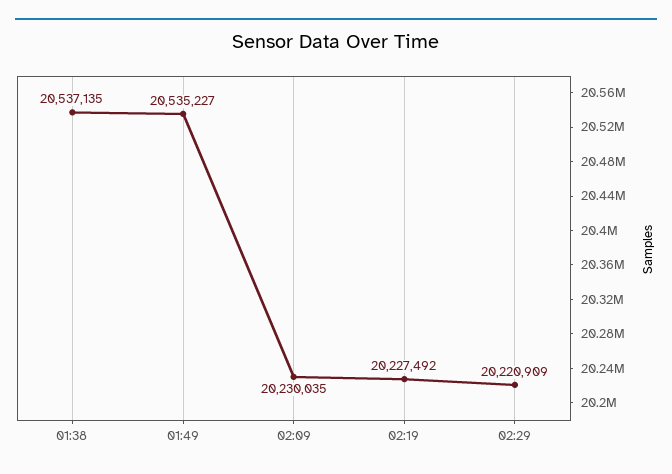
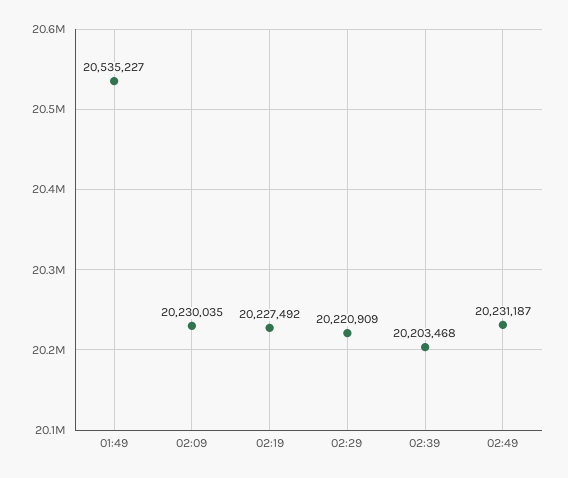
01:38: 20537135 -> none
02:39: none -> 20203468
02:49: none -> 20231187

